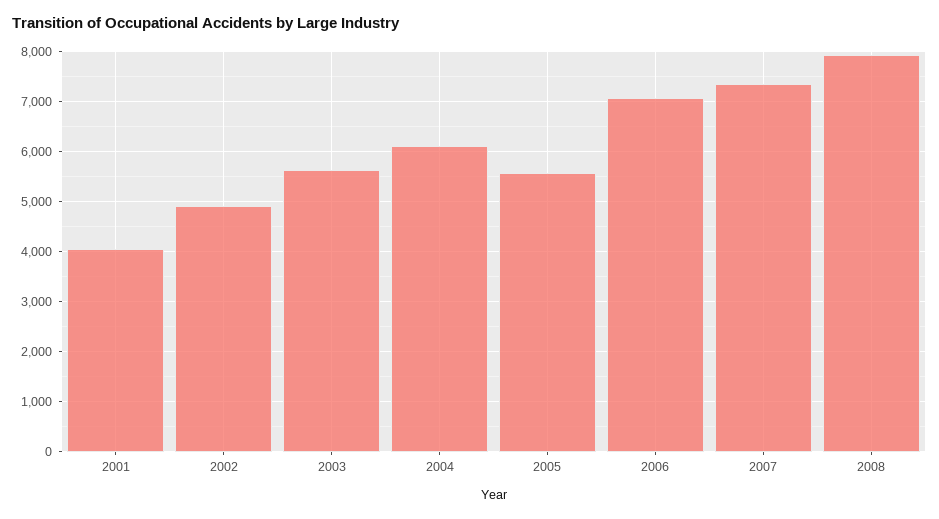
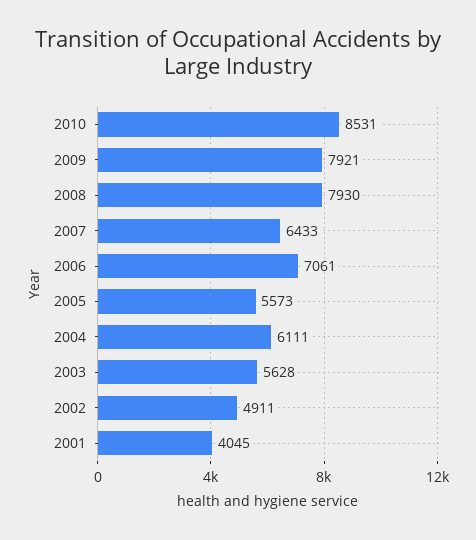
2007: 7400 -> 6433
2010: none -> 8531
2009: none -> 7921

